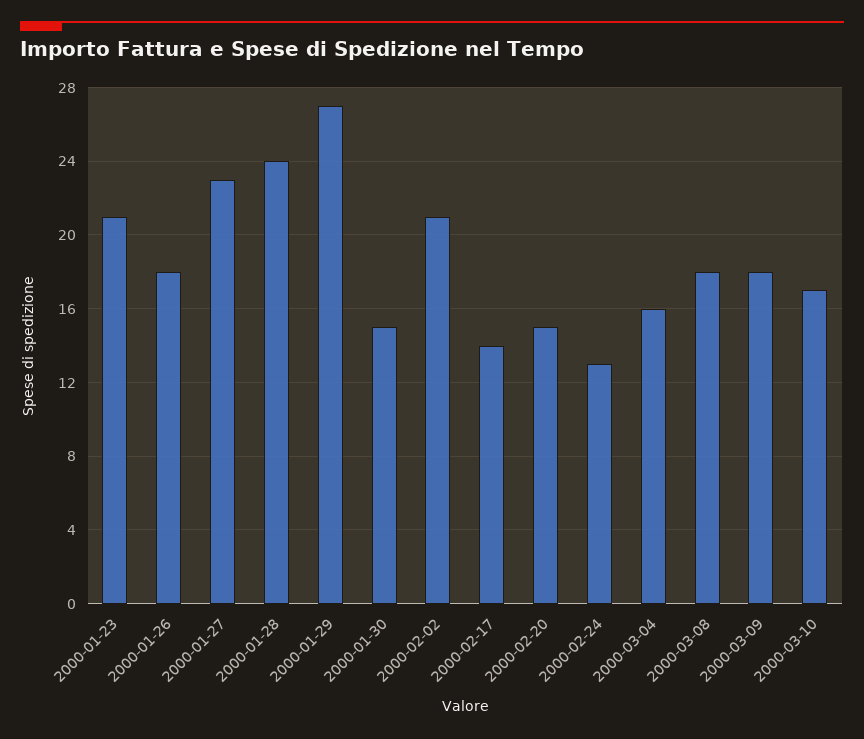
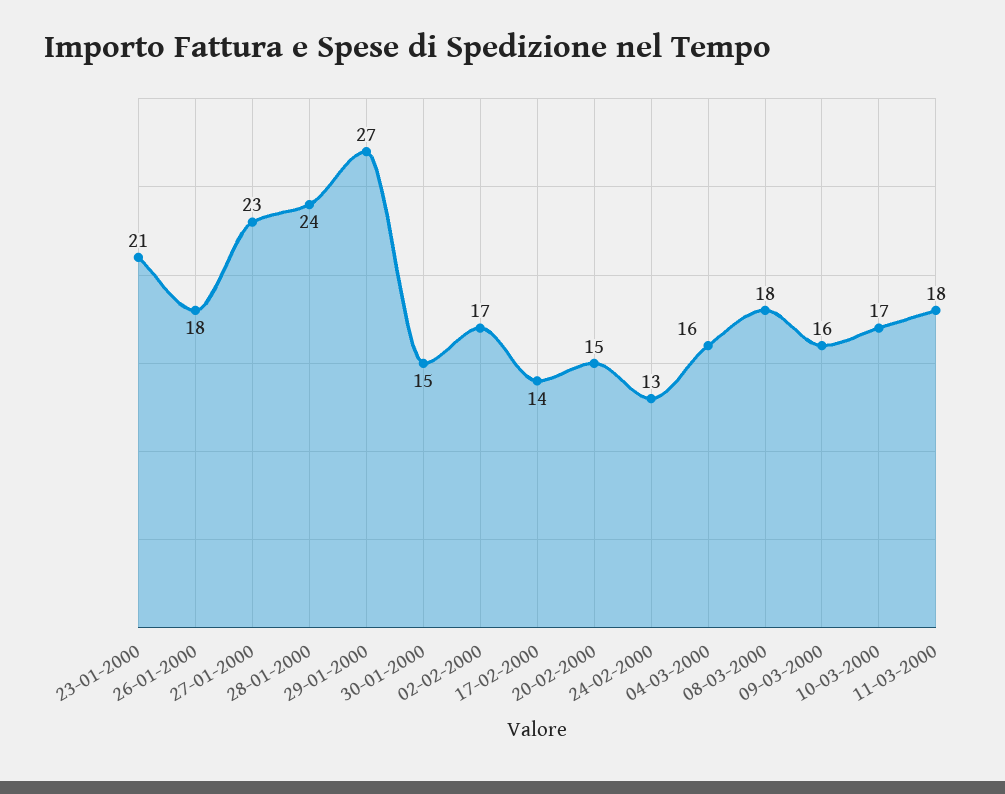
2000-02-02: 21 -> 17
2000-03-09: 18 -> 16
11-03-2000: none -> 18

